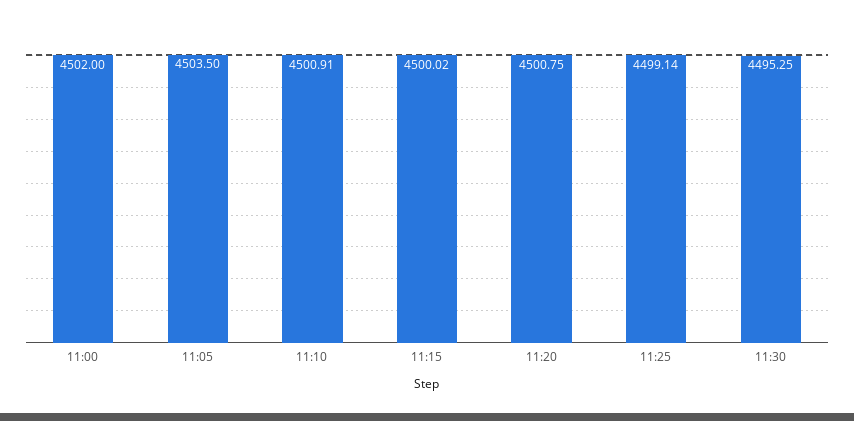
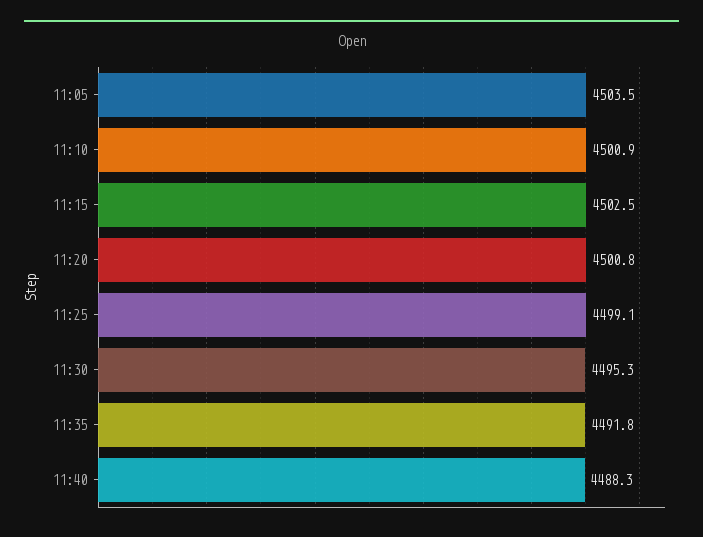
11:00: 4502 -> none
11:15: 4500.02 -> 4502.5
11:35: none -> 4491.8
11:40: none -> 4488.3

